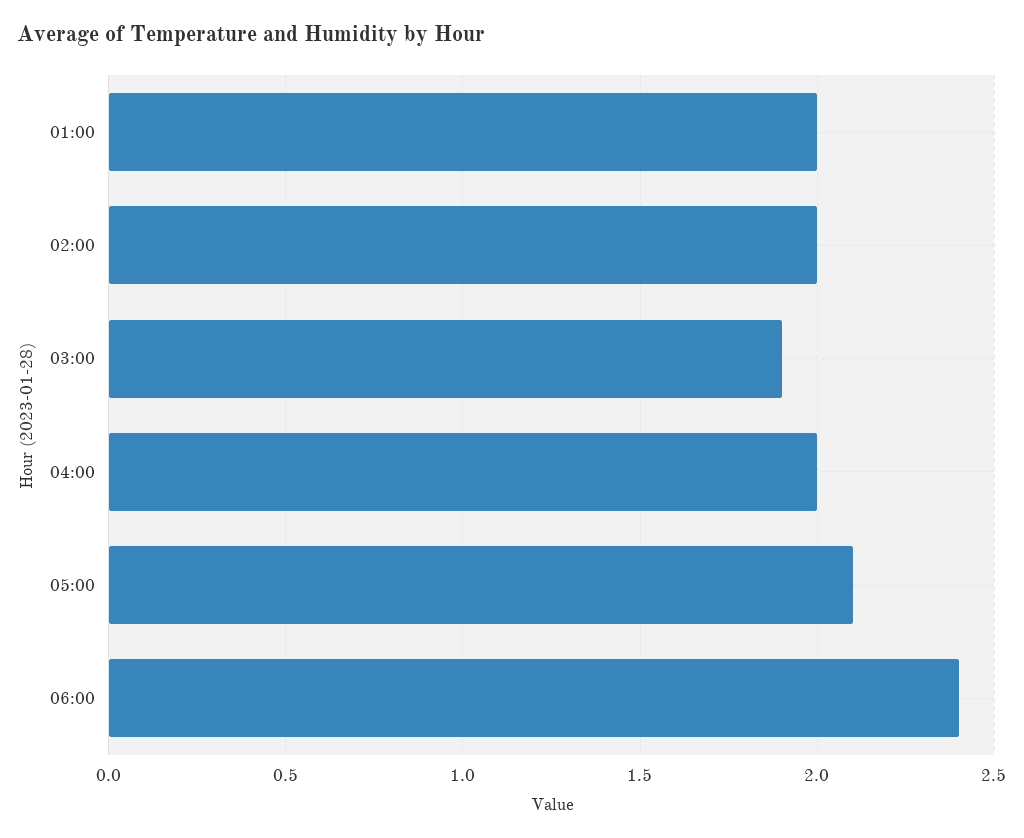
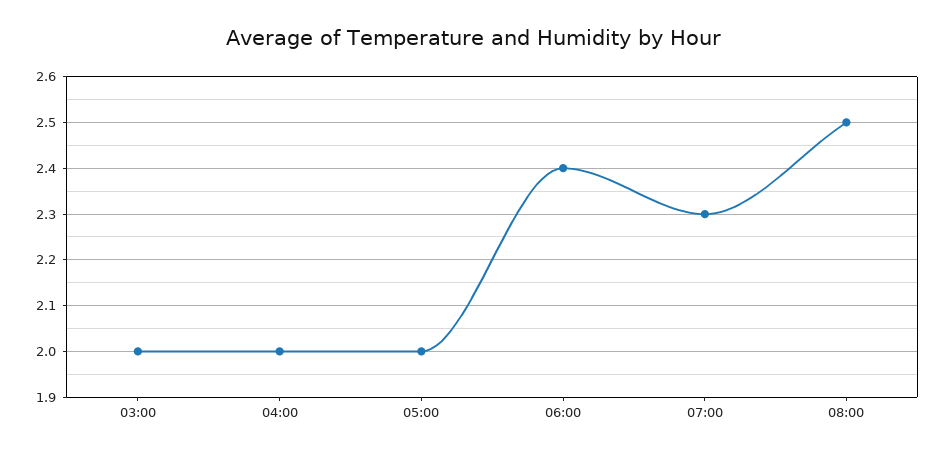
01:00: 2 -> none
02:00: 2 -> none
03:00: 1.9 -> 2
05:00: 2.1 -> 2
07:00: none -> 2.3
08:00: none -> 2.5

